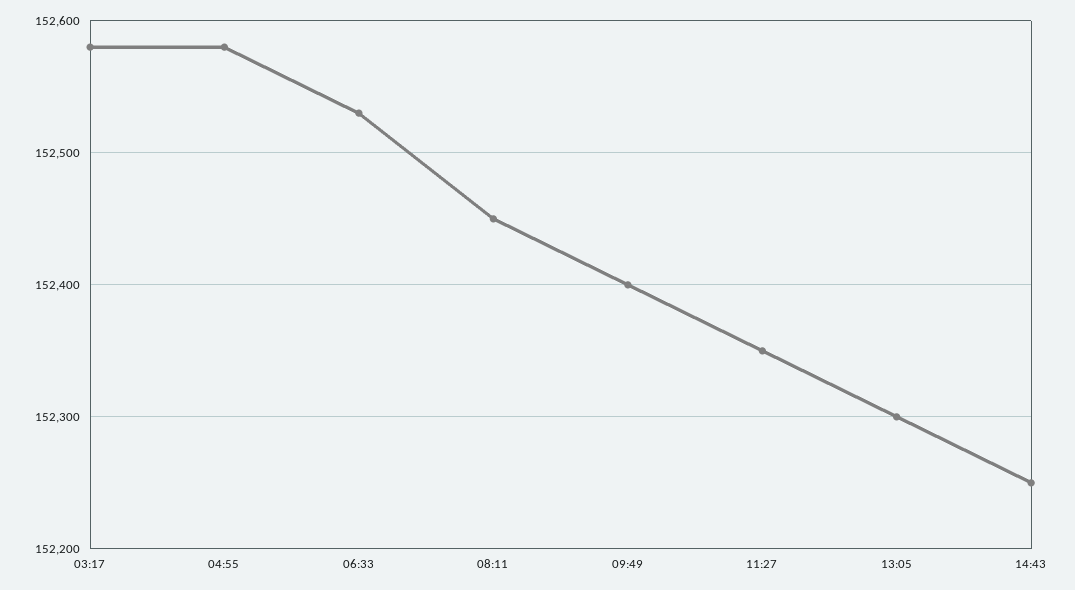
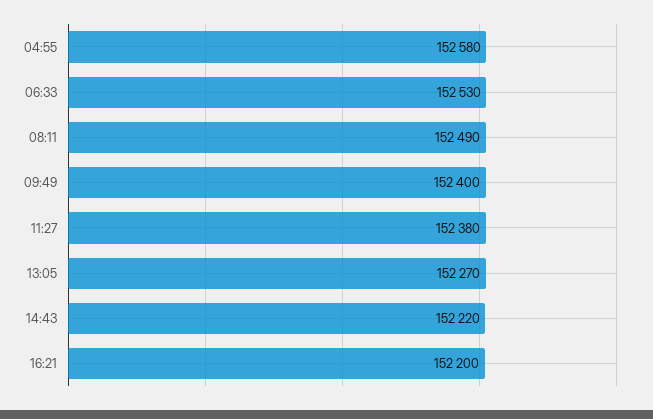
03:17: 152580 -> none
08:11: 152450 -> 152490
11:27: 152350 -> 152380
13:05: 152300 -> 152270
14:43: 152250 -> 152220
16:21: none -> 152200

